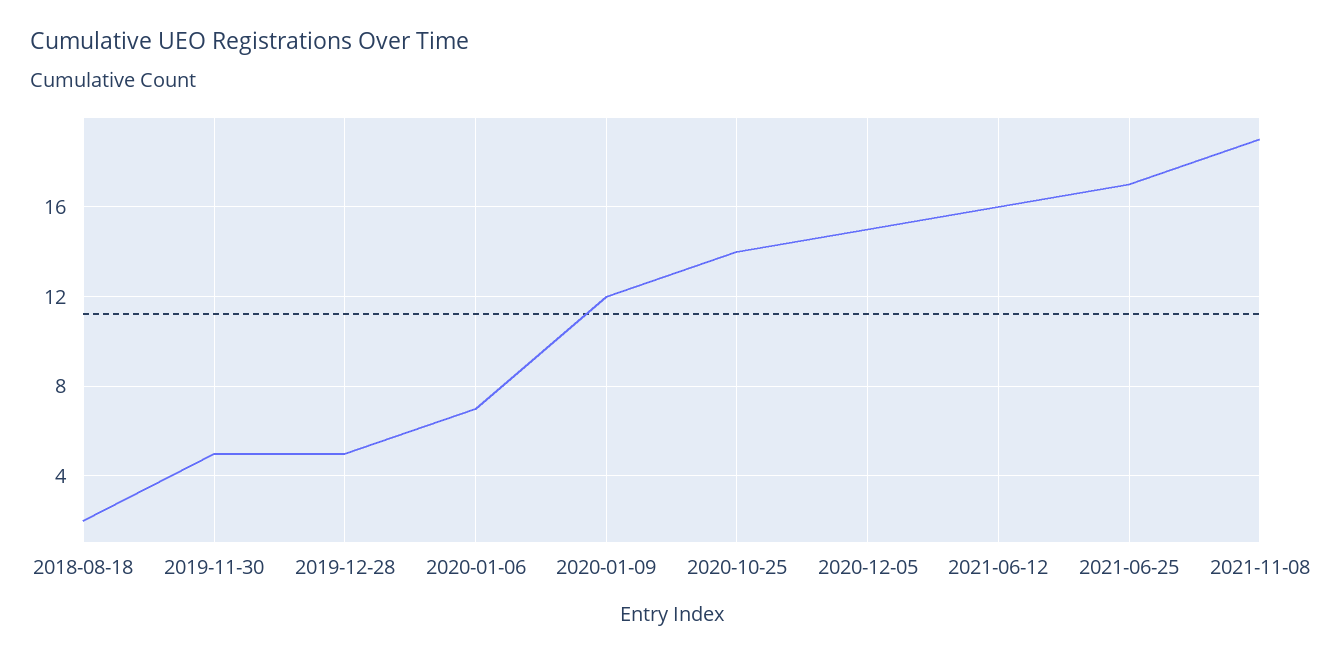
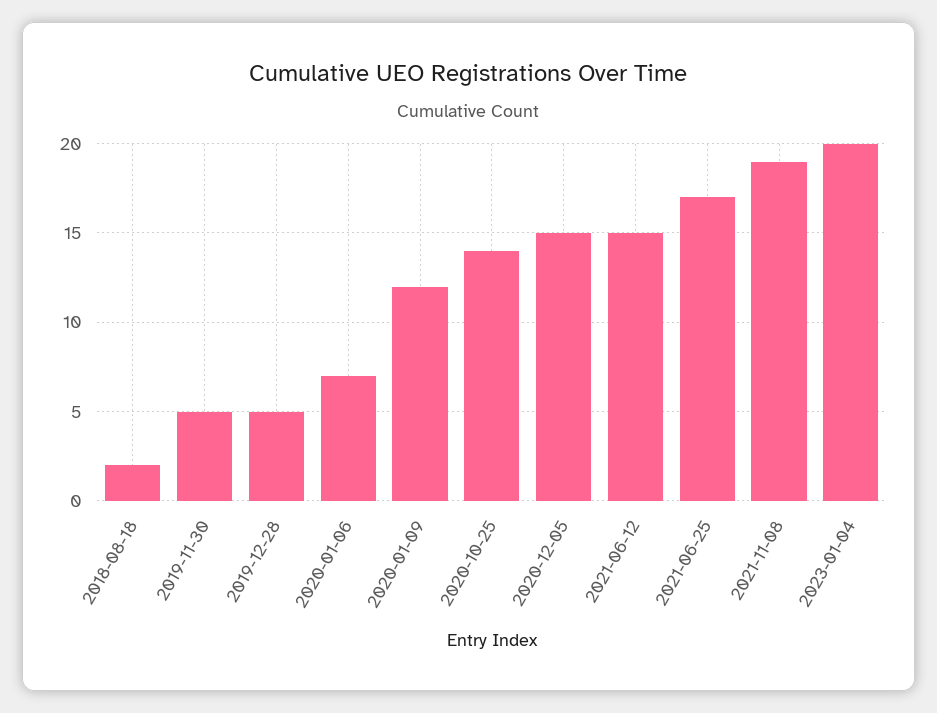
2021-06-12: 16 -> 15
2023-01-04: none -> 20

